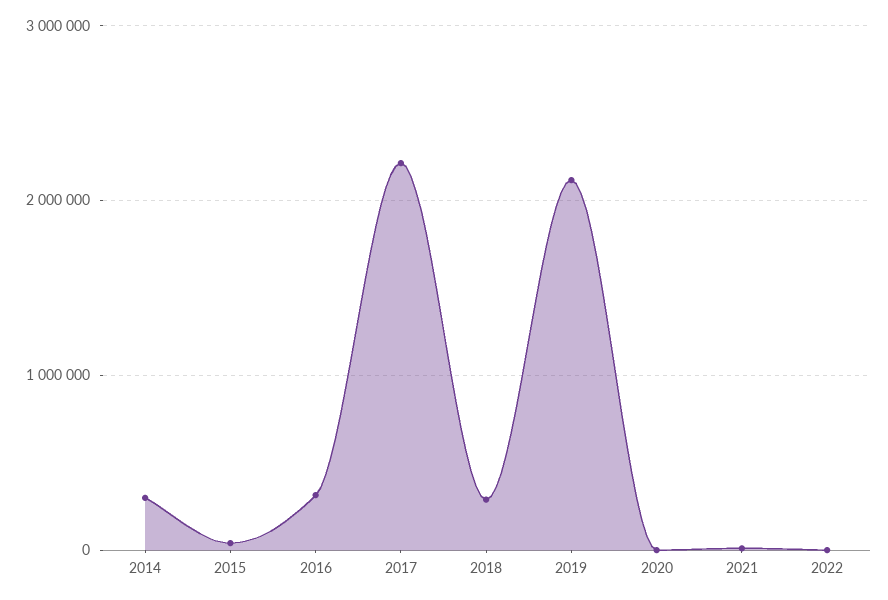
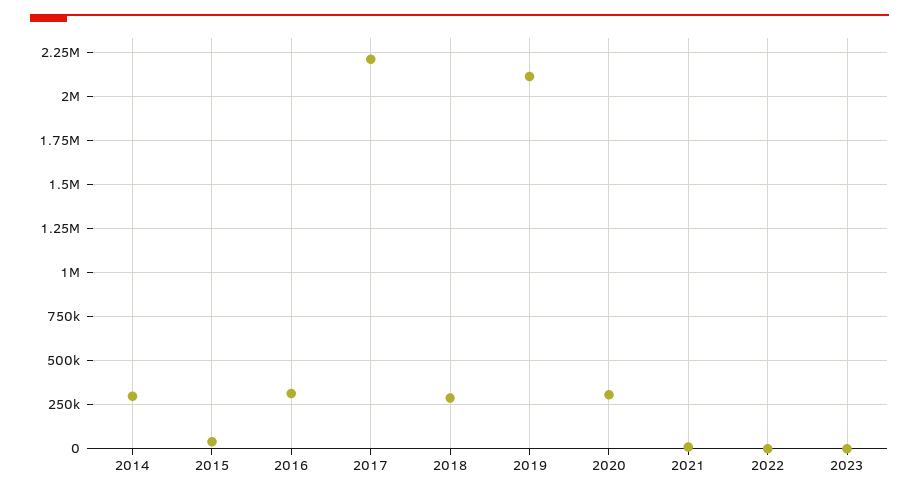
2020: 0 -> 300000
2023: none -> 0

